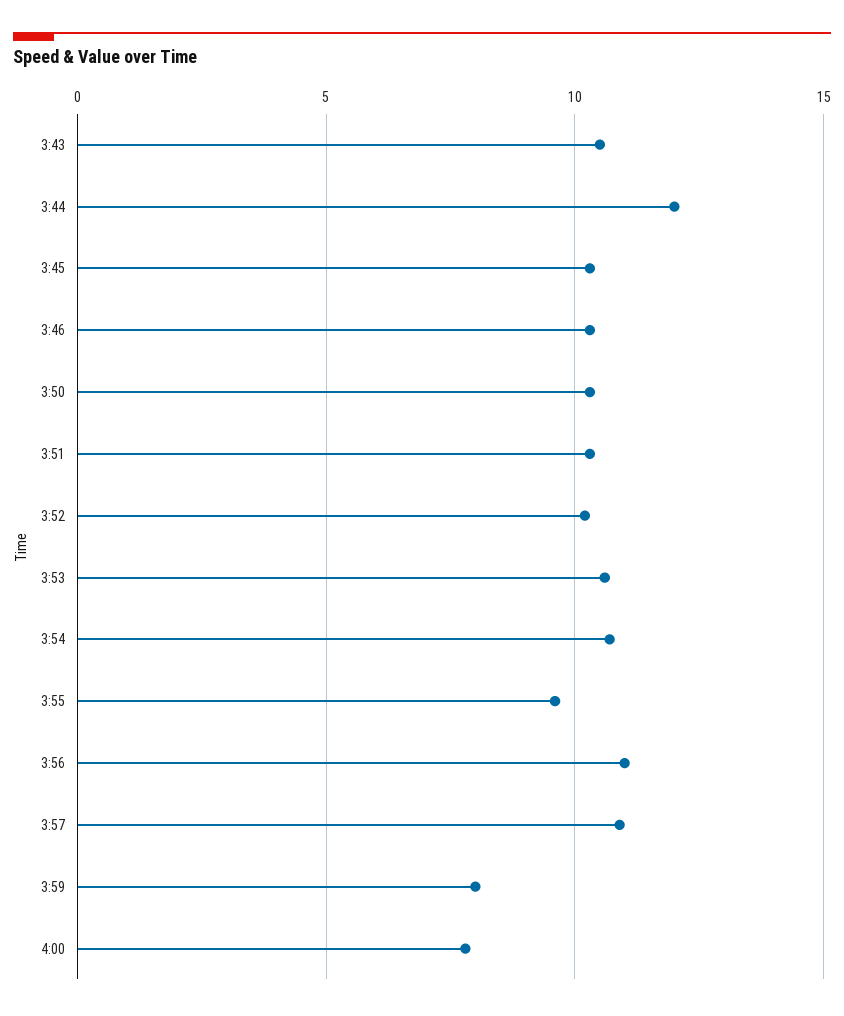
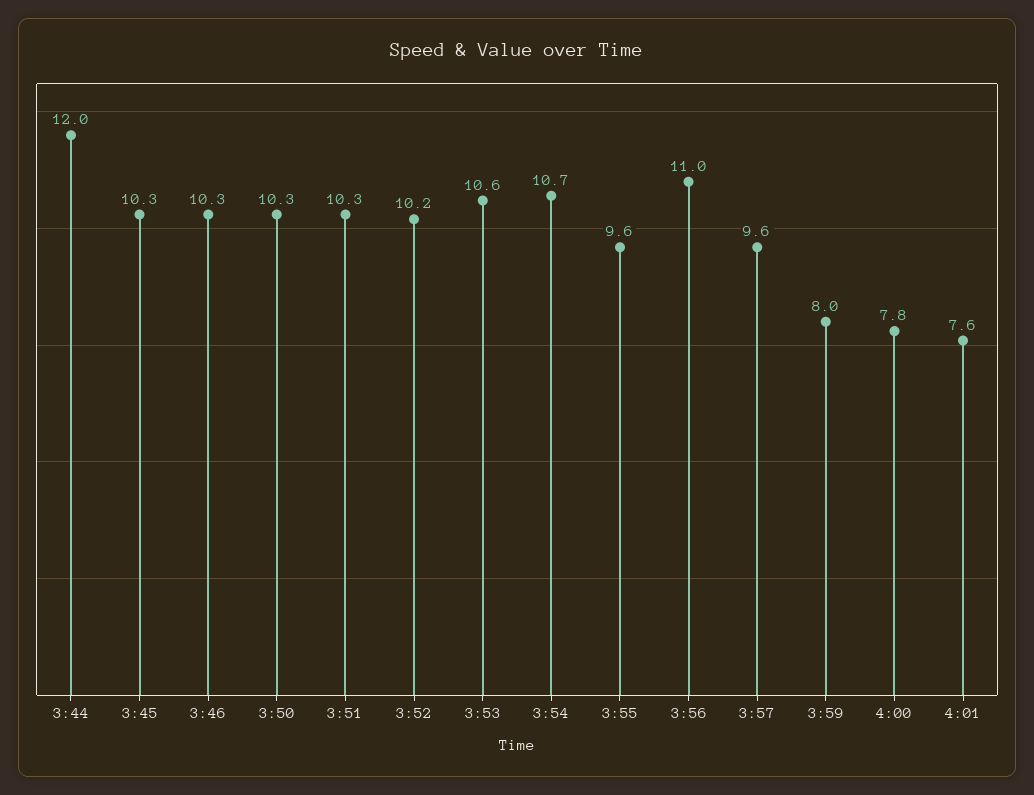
3:43: 10.5 -> none
3:57: 11 -> 9.6
4:01: none -> 7.6

